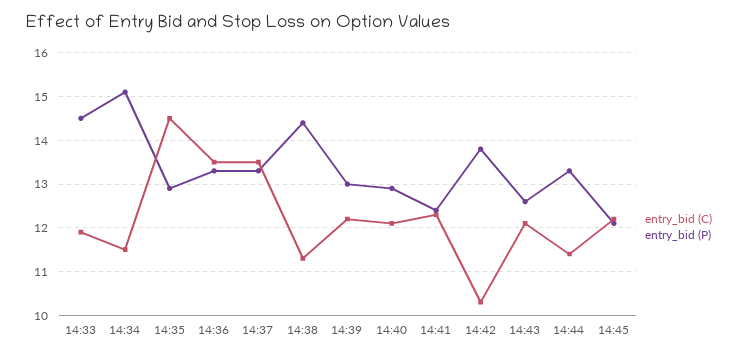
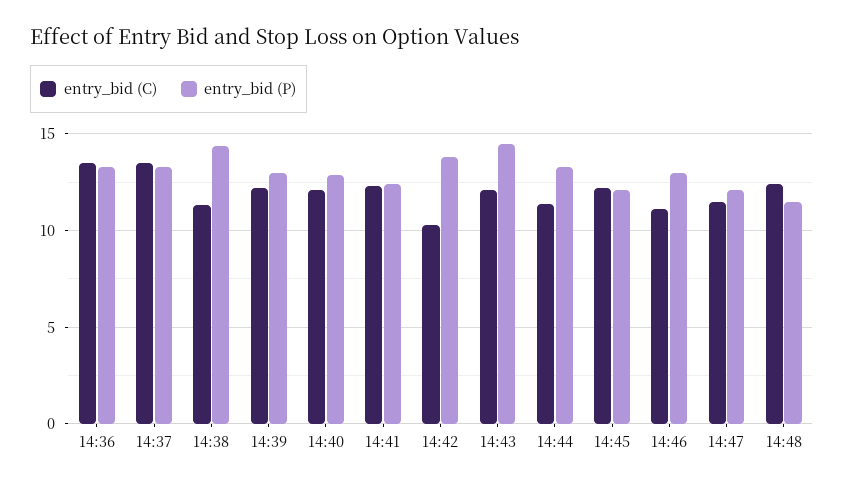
entry_bid (C), 14:33: 12 -> none
entry_bid (P), 14:33: 14.5 -> none
entry_bid (C), 14:34: 11.5 -> none
entry_bid (P), 14:34: 15 -> none
entry_bid (C), 14:35: 14.5 -> none
entry_bid (P), 14:35: 13 -> none
entry_bid (P), 14:43: 12.5 -> 14.5
entry_bid (C), 14:46: none -> 11
entry_bid (P), 14:46: none -> 13
entry_bid (C), 14:47: none -> 11.5
entry_bid (P), 14:47: none -> 12
entry_bid (C), 14:48: none -> 12.5
entry_bid (P), 14:48: none -> 11.5

